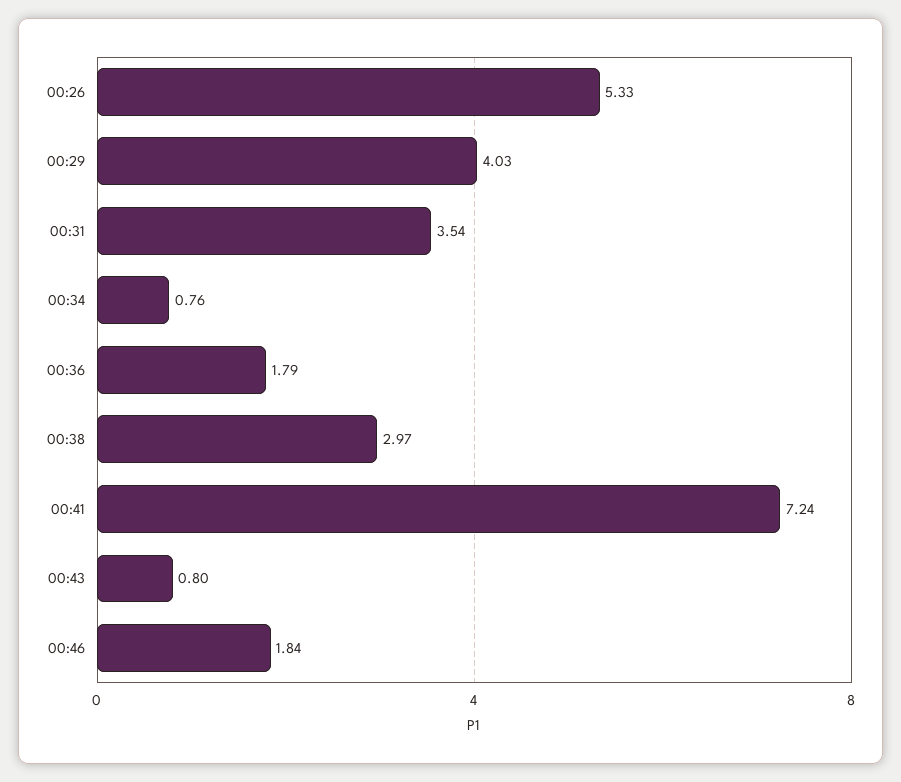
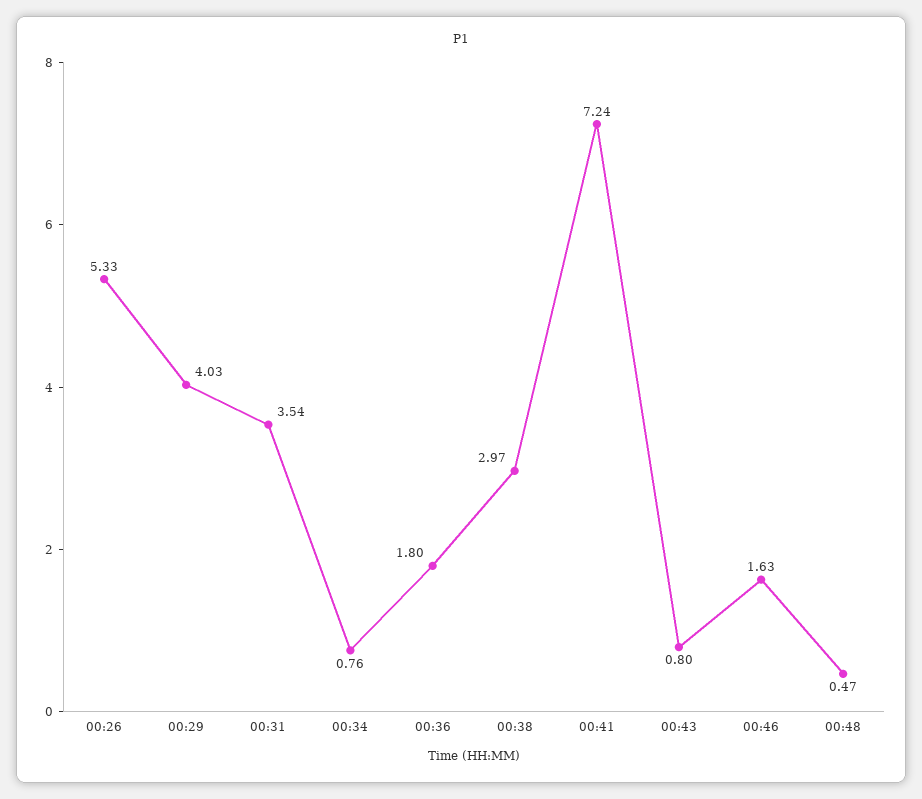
00:36: 1.79 -> 1.8
00:46: 1.84 -> 1.63
00:48: none -> 0.47

